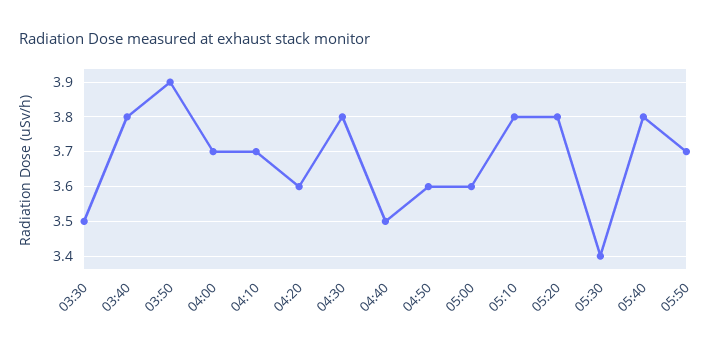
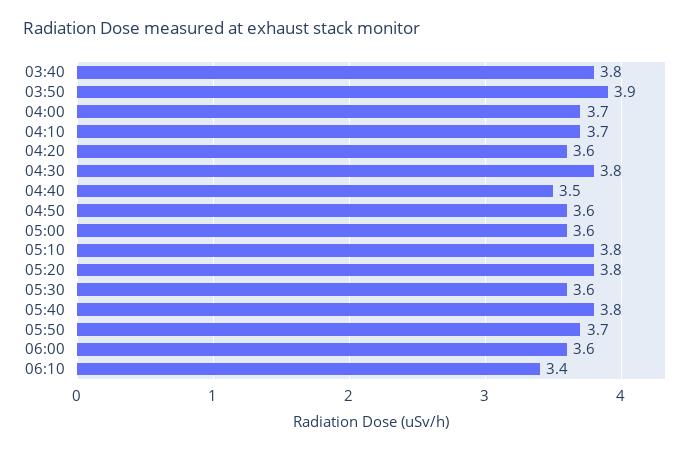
03:30: 3.5 -> none
05:30: 3.4 -> 3.6
06:00: none -> 3.6
06:10: none -> 3.4

